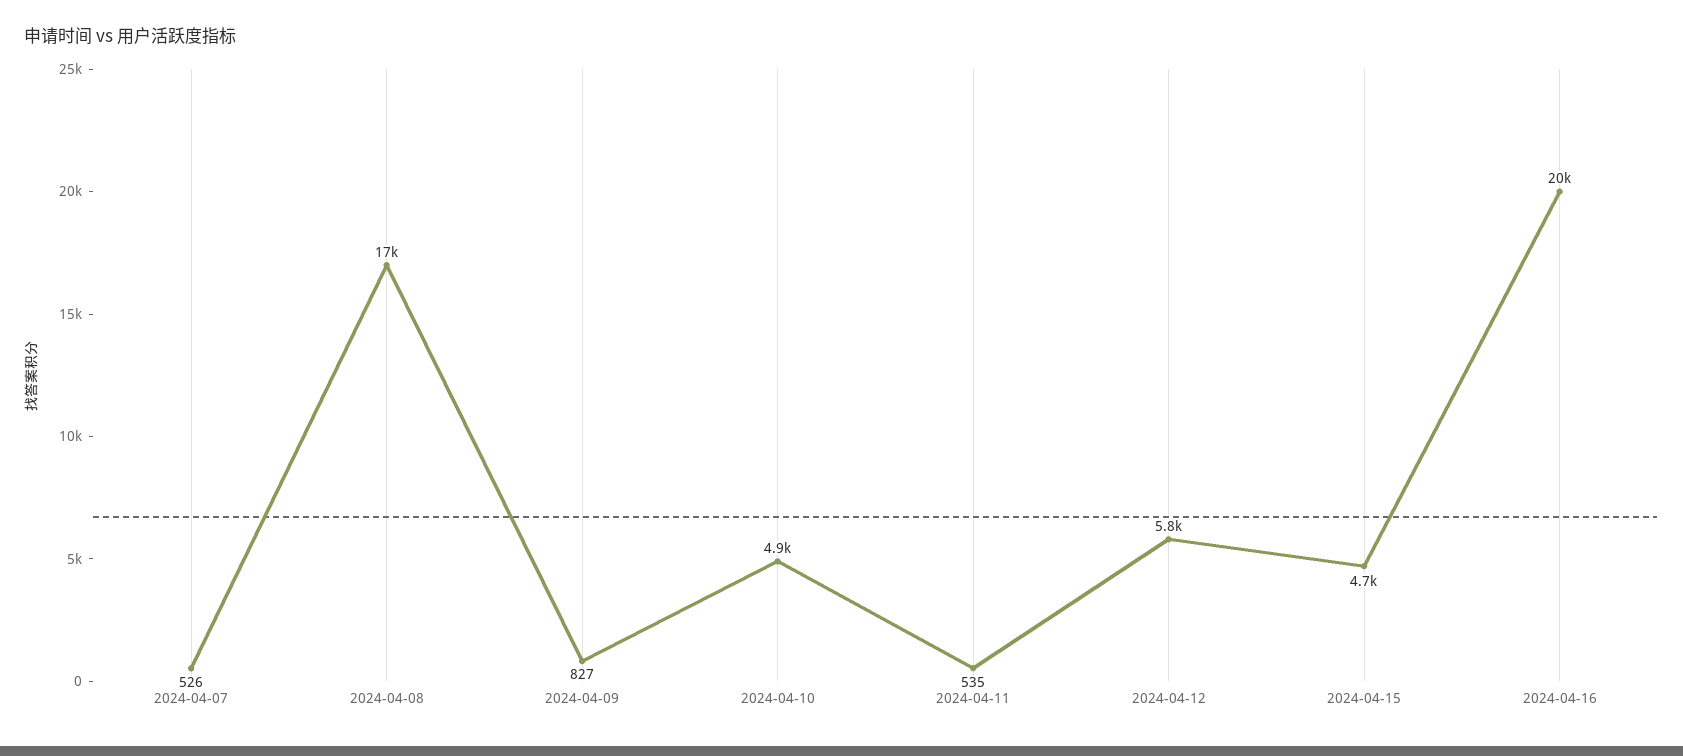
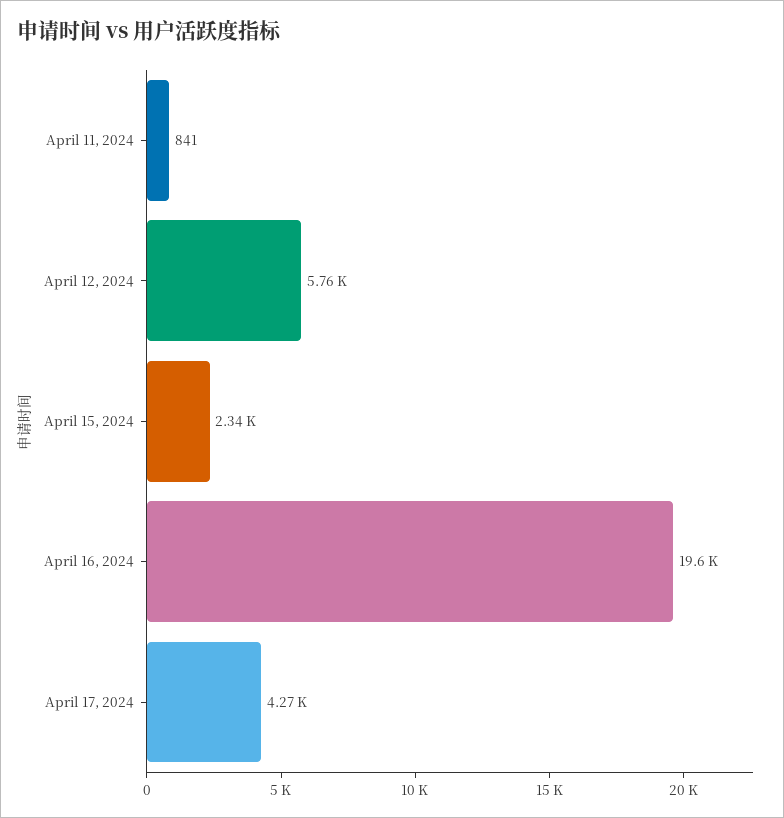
2024-04-07: 526 -> none
2024-04-08: 17000 -> none
2024-04-09: 827 -> none
2024-04-10: 4900 -> none
2024-04-11: 535 -> 841
2024-04-15: 4700 -> 2340
April 17, 2024: none -> 4270

